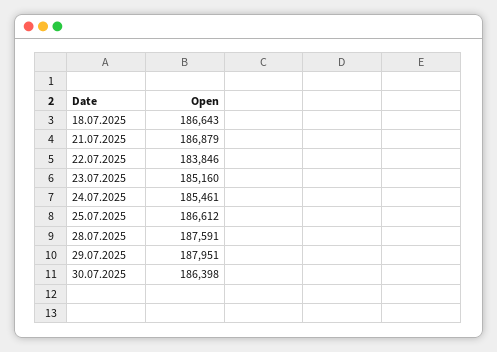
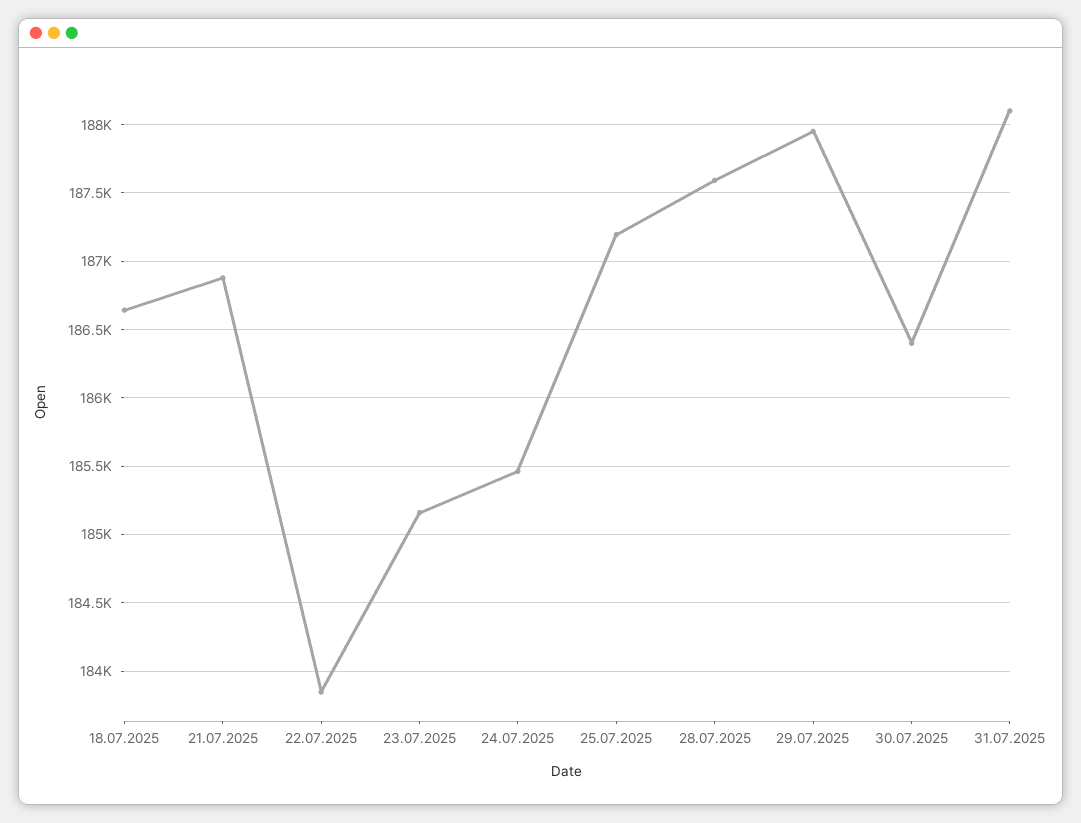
25.07.2025: 186612 -> 187200
31.07.2025: none -> 188100

